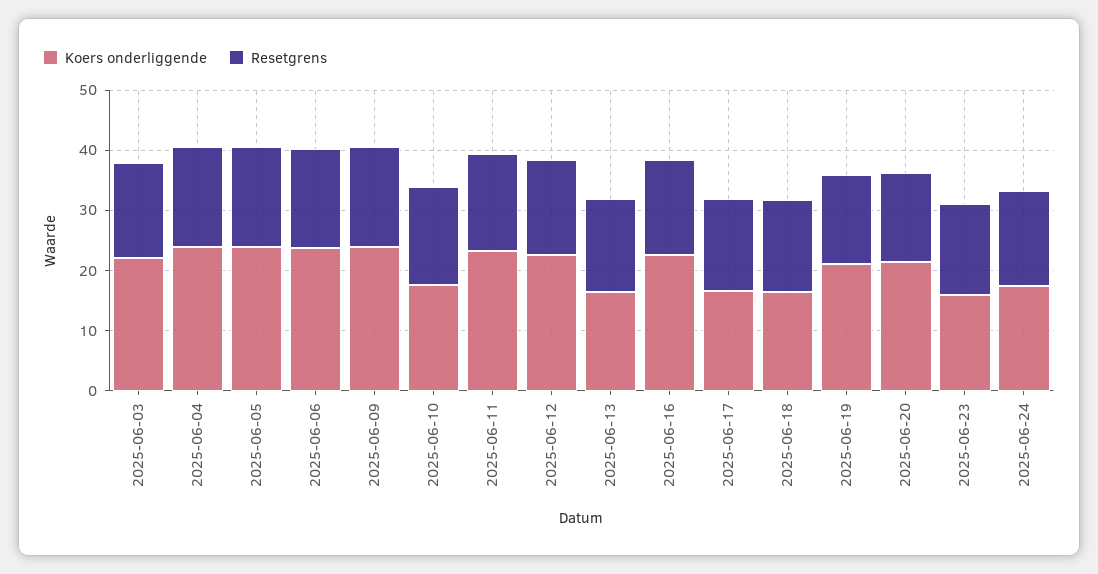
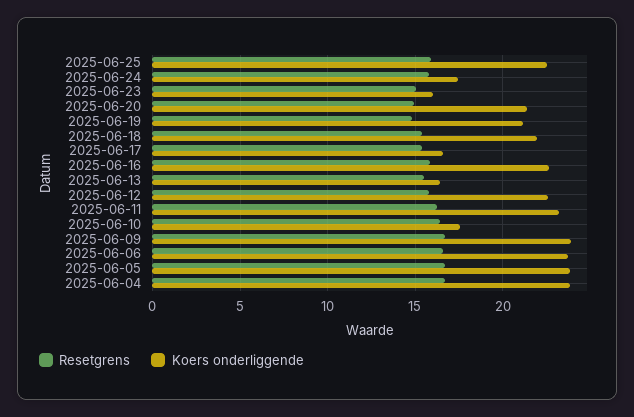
Koers onderliggende, 2025-06-03: 22 -> none
Resetgrens, 2025-06-03: 16 -> none
Koers onderliggende, 2025-06-18: 16 -> 22
Resetgrens, 2025-06-25: none -> 16
Koers onderliggende, 2025-06-25: none -> 22.5

